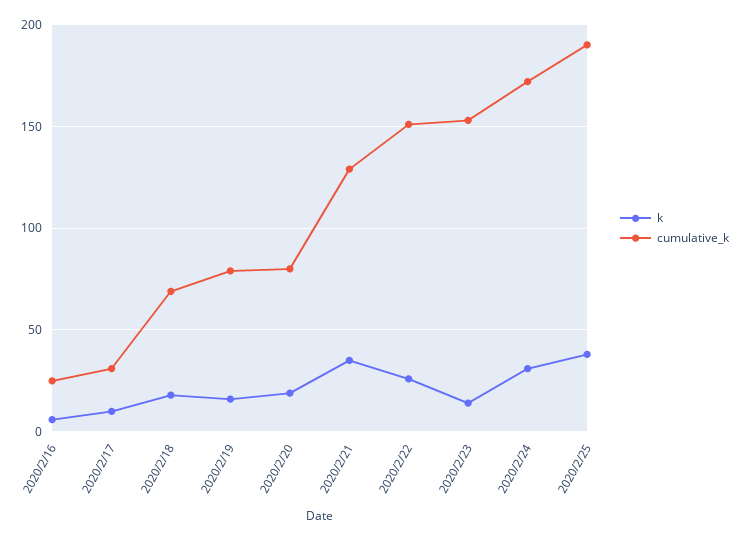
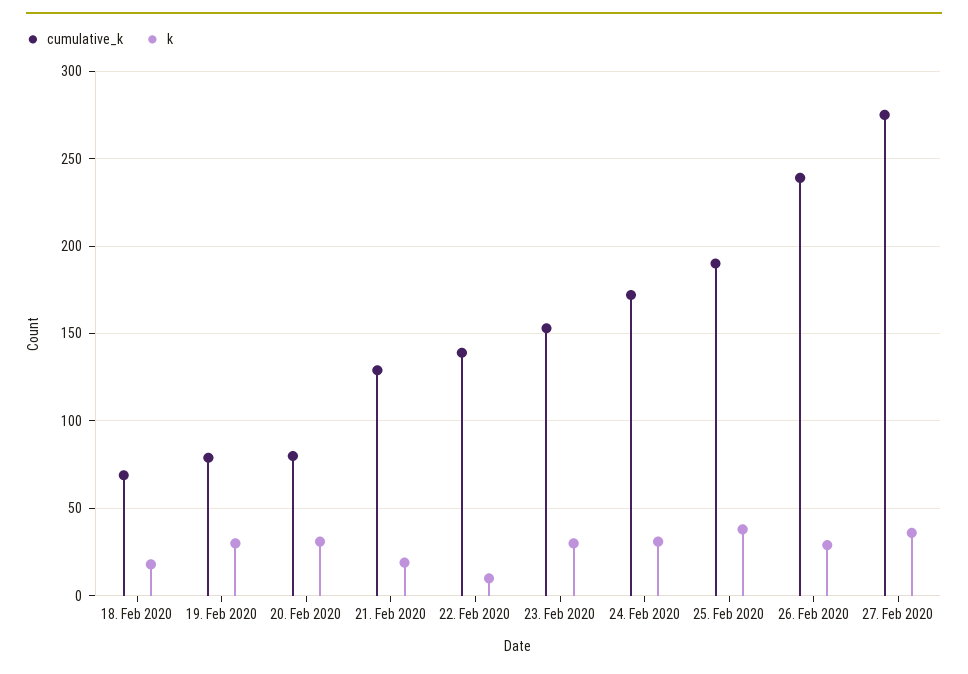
k, 2020/2/16: 5 -> none
cumulative_k, 2020/2/16: 25 -> none
k, 2020/2/17: 10 -> none
cumulative_k, 2020/2/17: 30 -> none
k, 2020/2/19: 15 -> 30
k, 2020/2/20: 20 -> 30
k, 2020/2/21: 35 -> 20
k, 2020/2/22: 25 -> 10
cumulative_k, 2020/2/22: 150 -> 140
k, 2020/2/23: 15 -> 30
cumulative_k, 26. Feb 2020: none -> 240
k, 26. Feb 2020: none -> 30
cumulative_k, 27. Feb 2020: none -> 275
k, 27. Feb 2020: none -> 35

